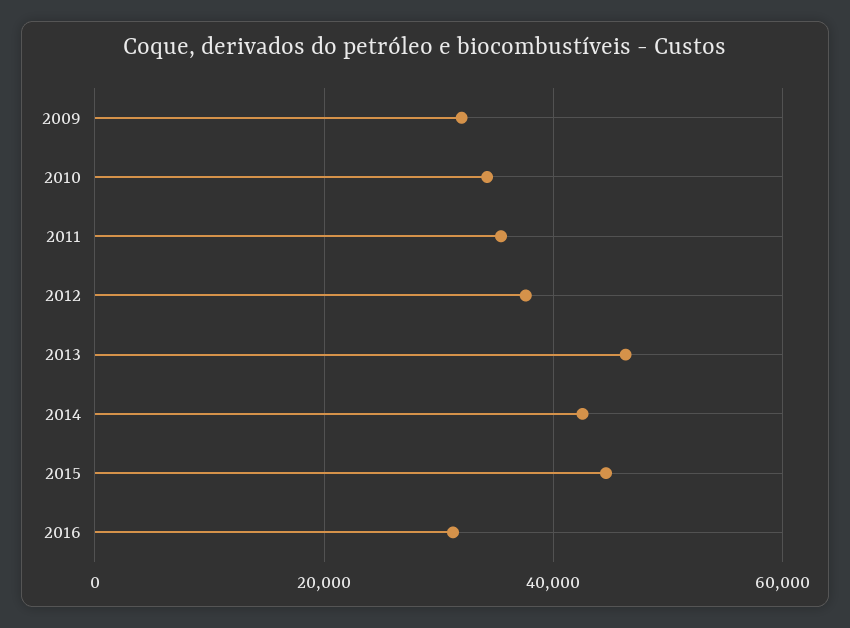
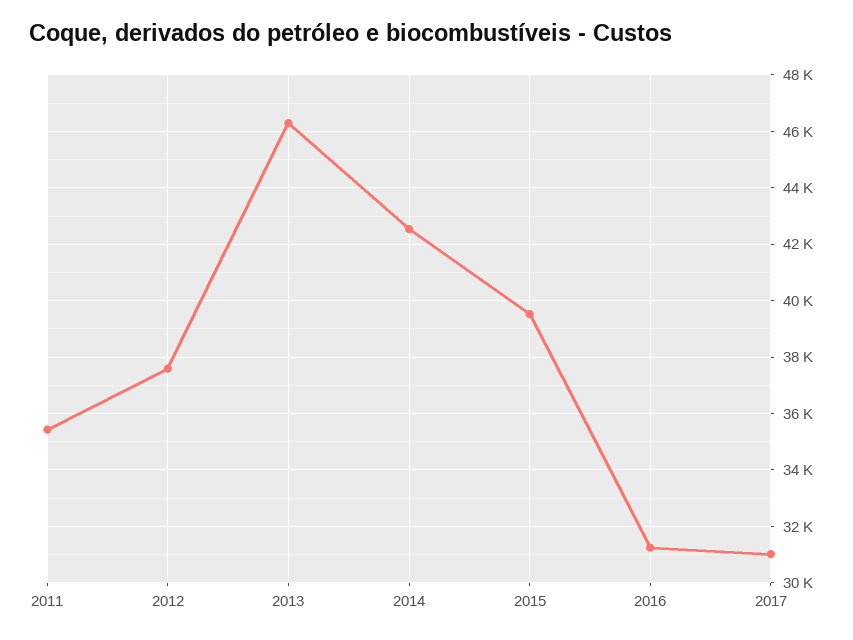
2009: 32000 -> none
2010: 34000 -> none
2015: 44000 -> 39500
2017: none -> 31000

